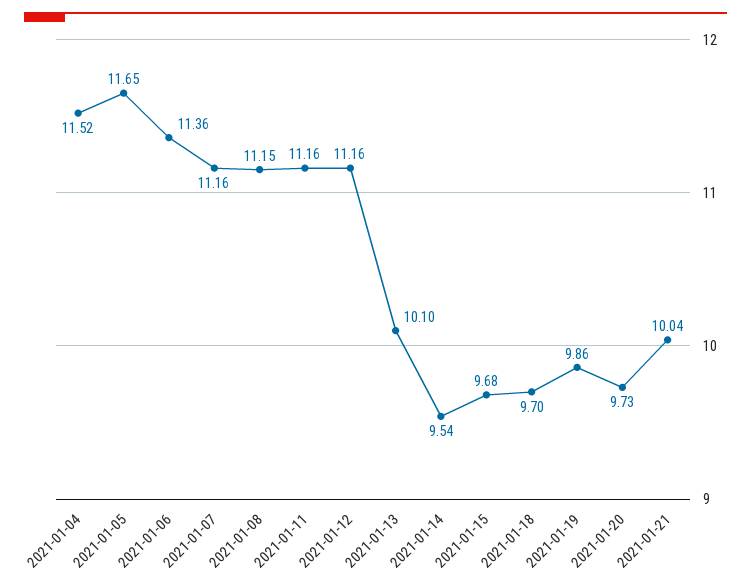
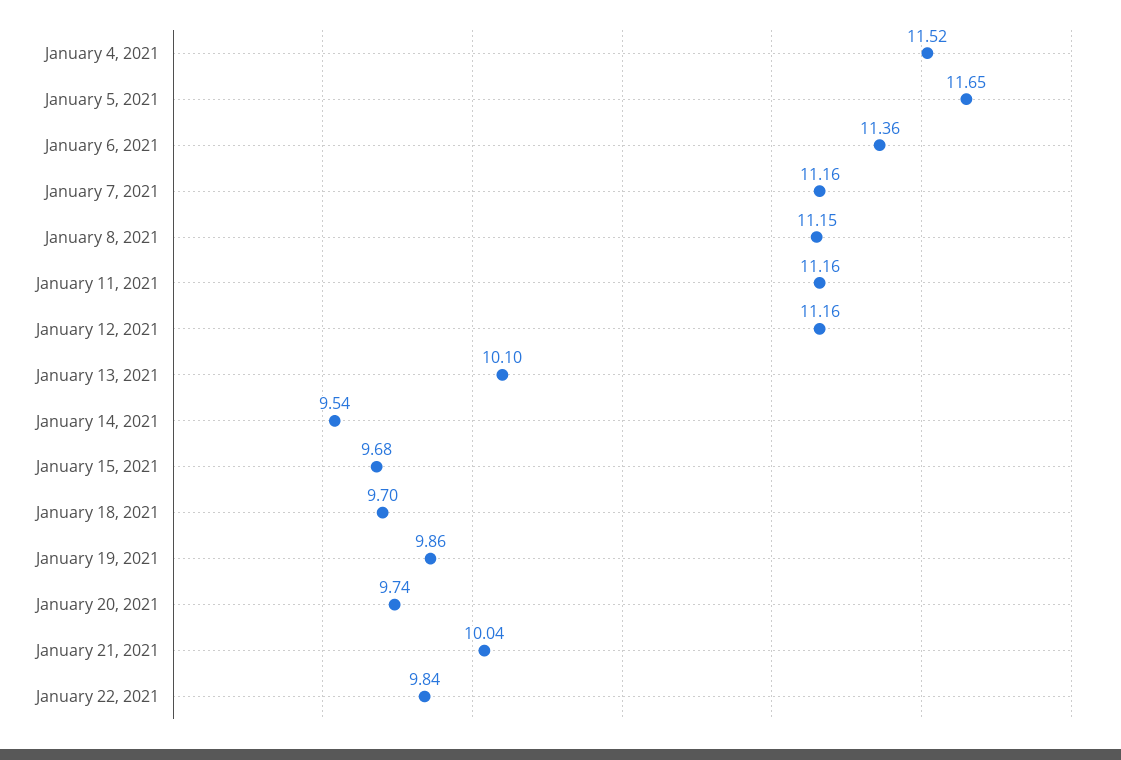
2021-01-20: 9.73 -> 9.74
January 22, 2021: none -> 9.84

